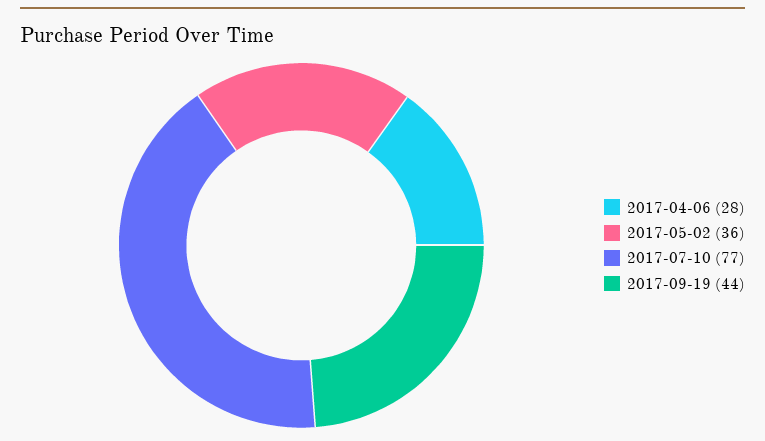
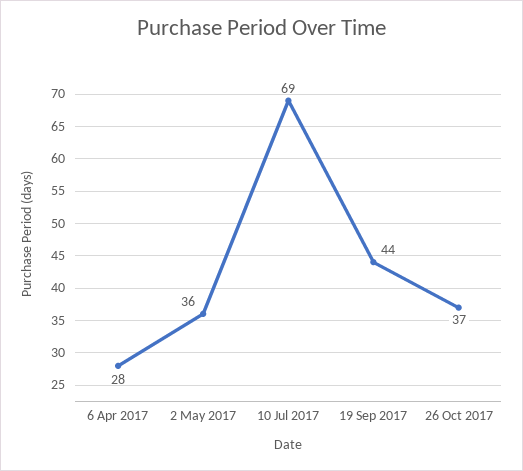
2017-07-10: 77 -> 69
26 Oct 2017: none -> 37

